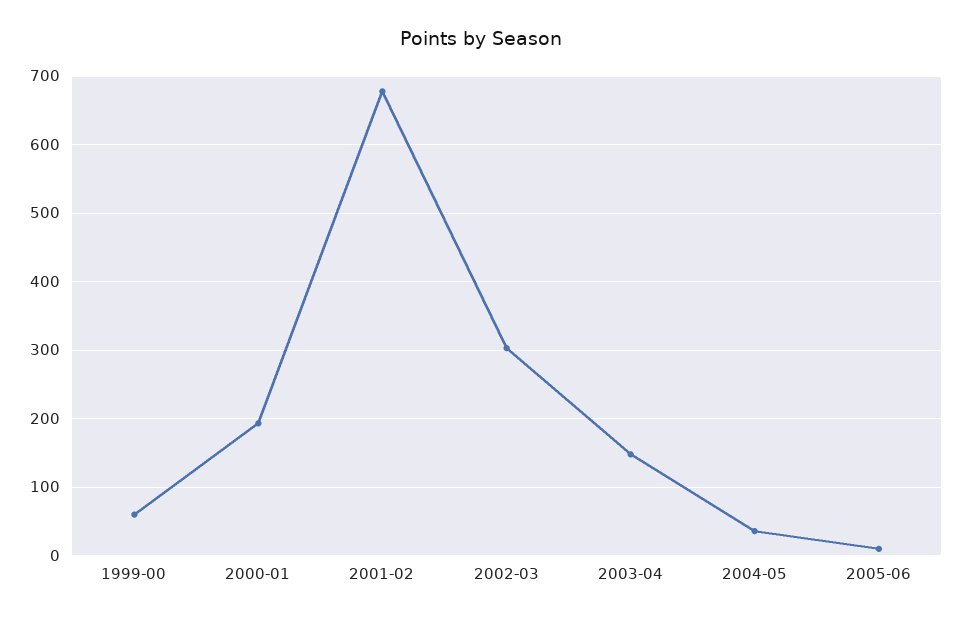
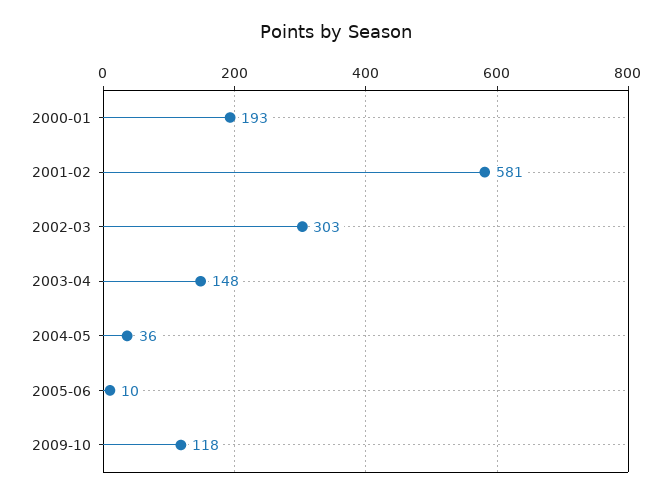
1999-00: 60 -> none
2001-02: 680 -> 581
2009-10: none -> 118

